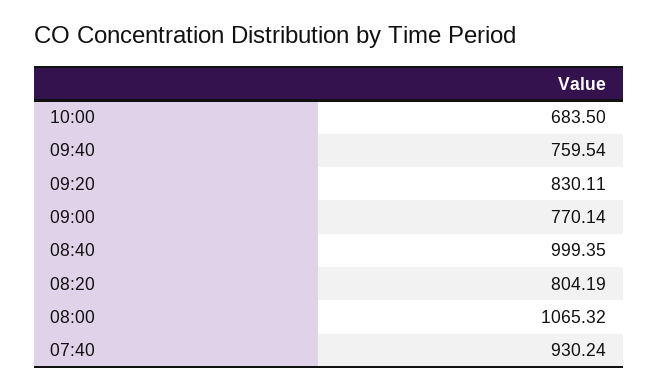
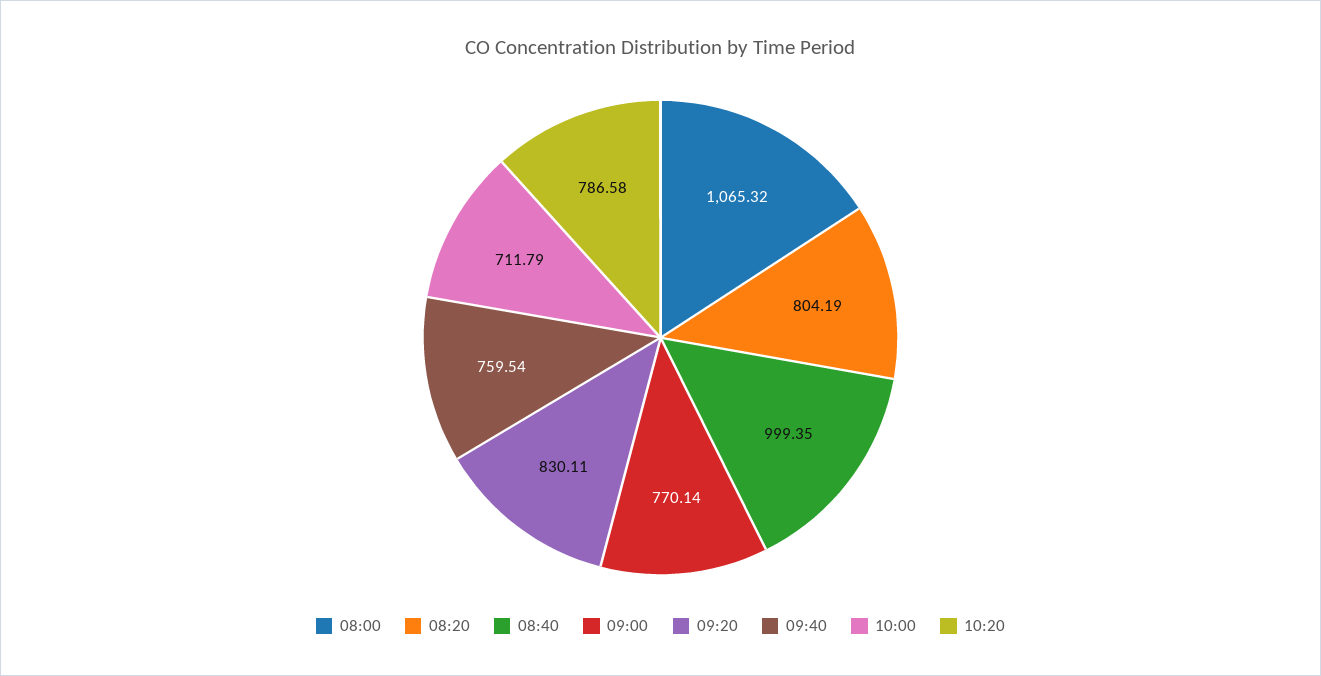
10:00: 683.5 -> 711.79
07:40: 930.24 -> none
10:20: none -> 786.58

